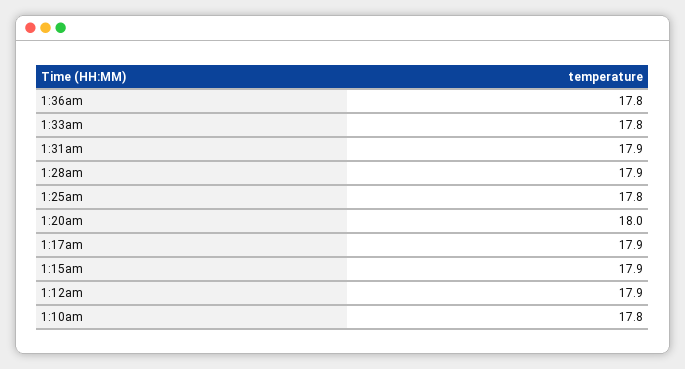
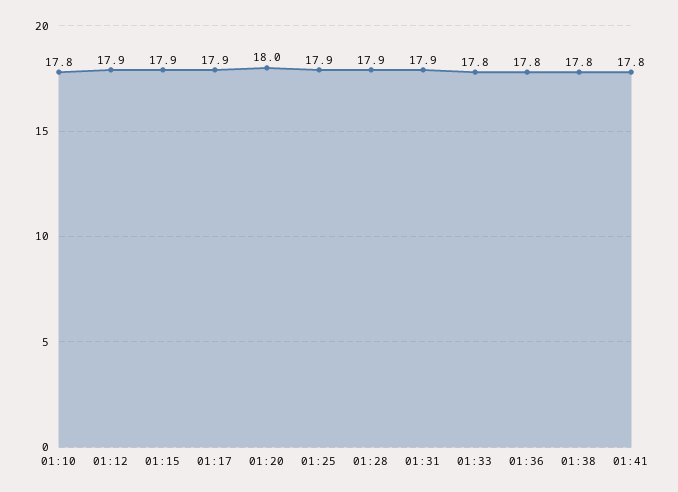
1:25am: 17.8 -> 17.9
01:38: none -> 17.8
01:41: none -> 17.8

